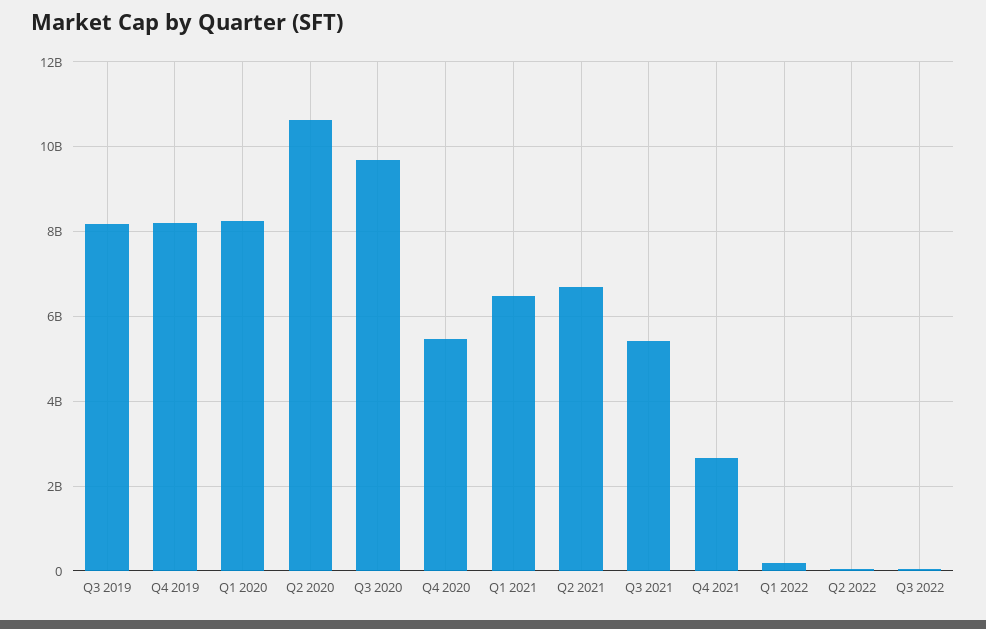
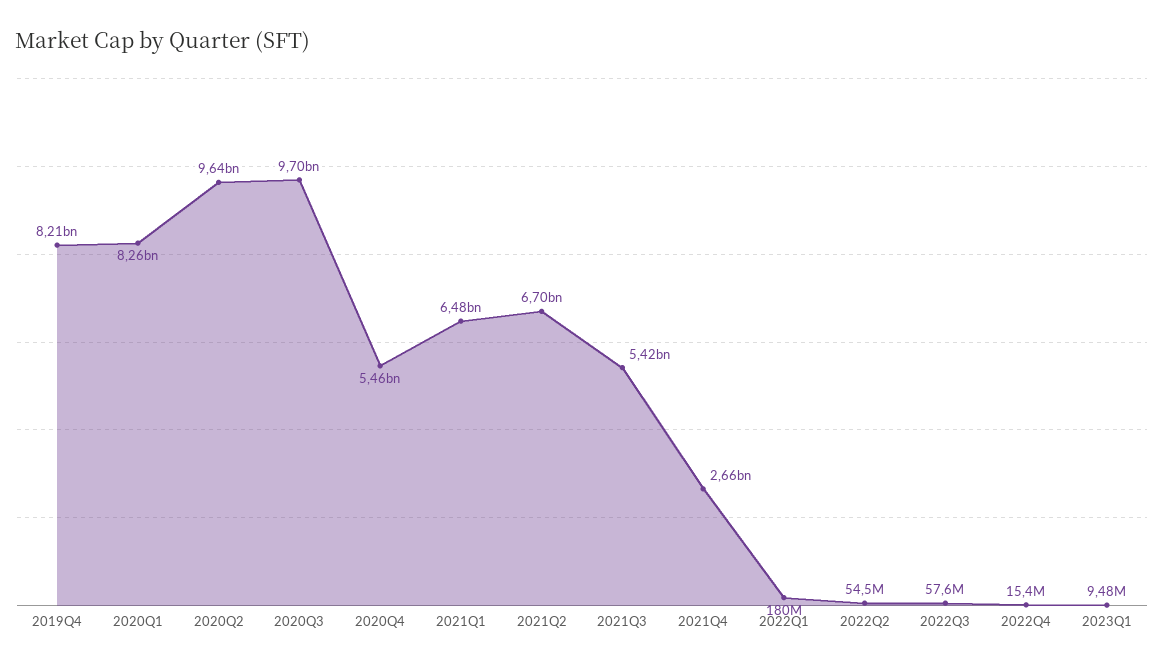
Q3 2019: 8200000000 -> none
Q2 2020: 10600000000 -> 9640000000
2022Q4: none -> 15400000
2023Q1: none -> 9480000

